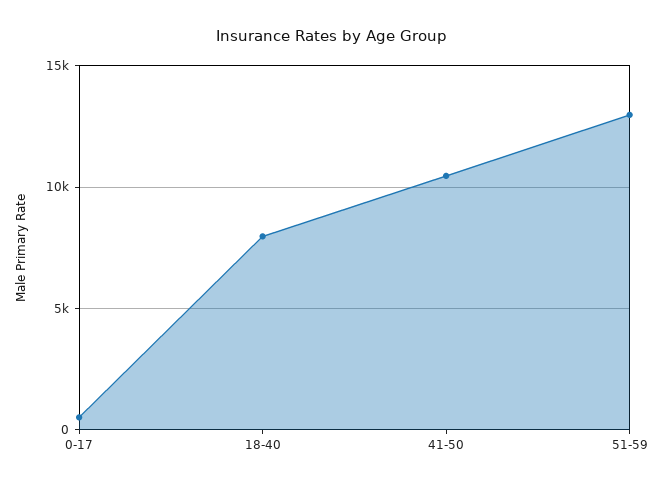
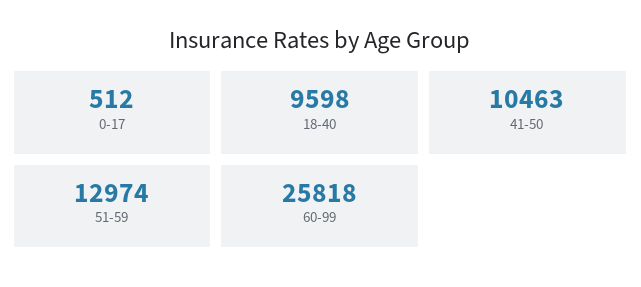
18-40: 8000 -> 9598
60-99: none -> 25818

